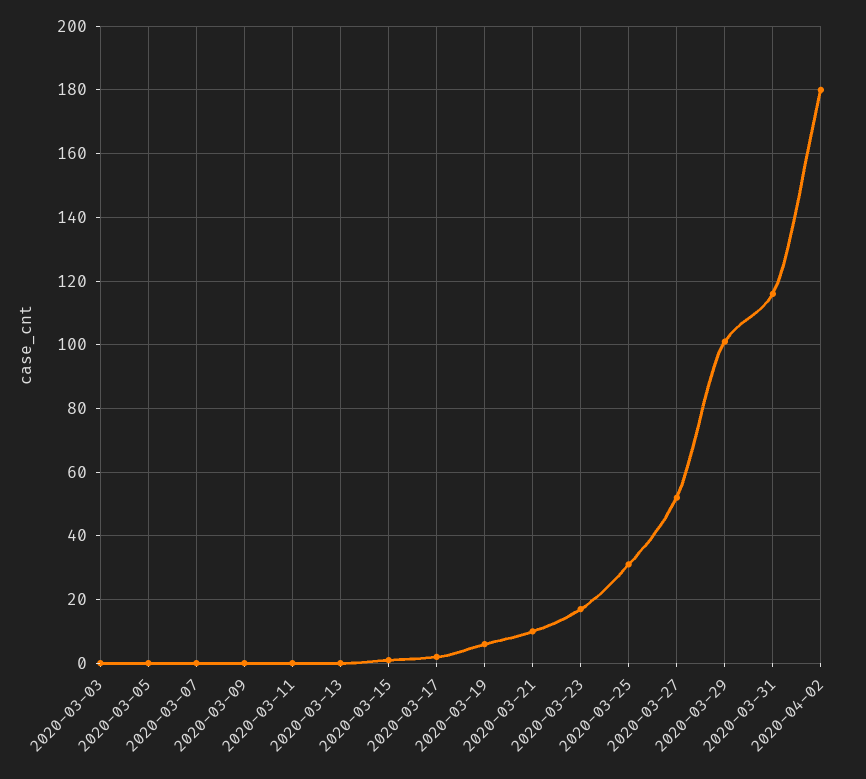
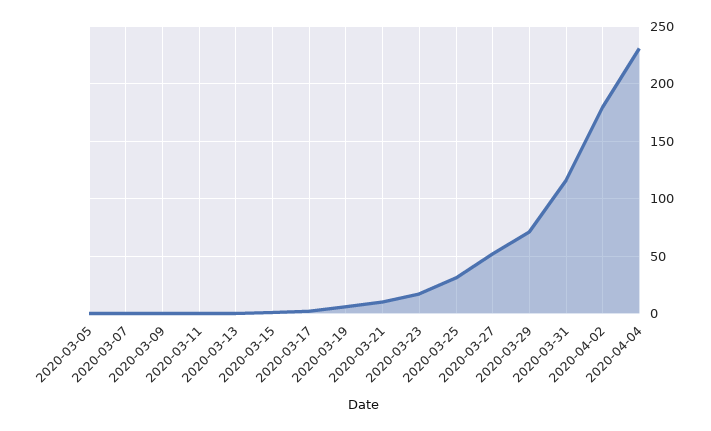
2020-03-03: 0 -> none
2020-03-29: 100 -> 70
2020-04-04: none -> 230

